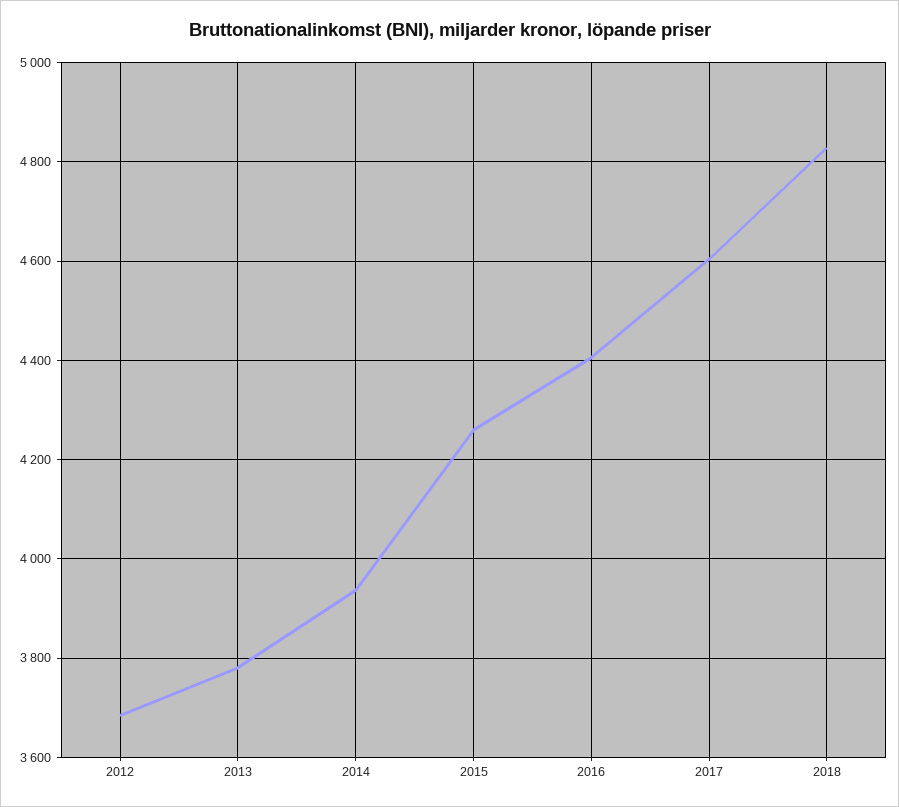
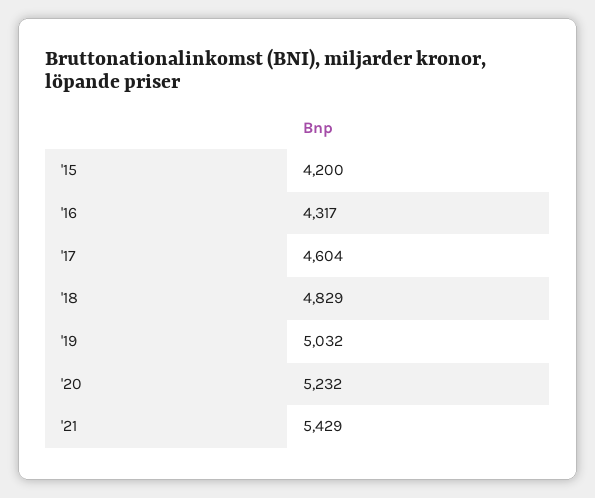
2012: 3680 -> none
2013: 3780 -> none
2014: 3940 -> none
2015: 4260 -> 4200
2016: 4400 -> 4317
'19: none -> 5032
'20: none -> 5232
'21: none -> 5429

